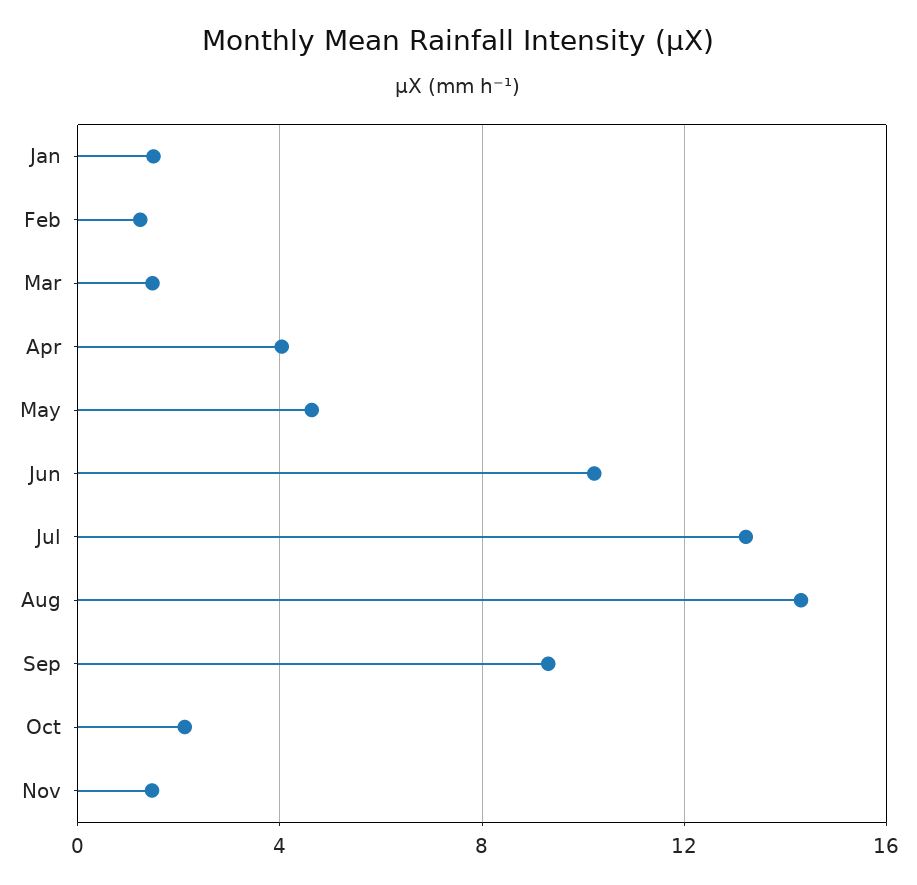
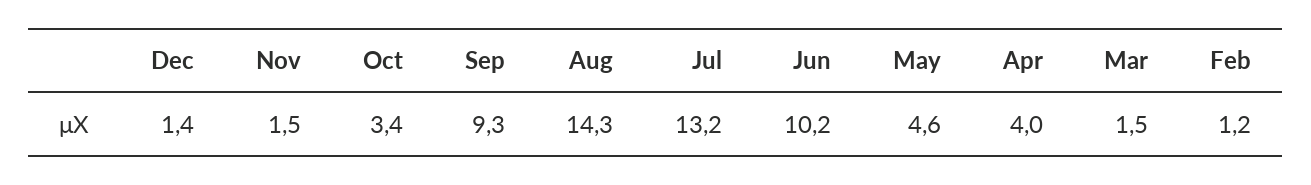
Jan: 1.5 -> none
Oct: 2 -> 3.4
Dec: none -> 1.4

